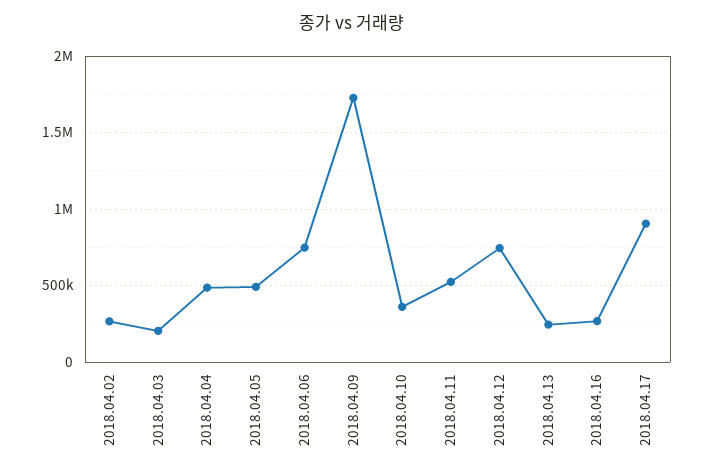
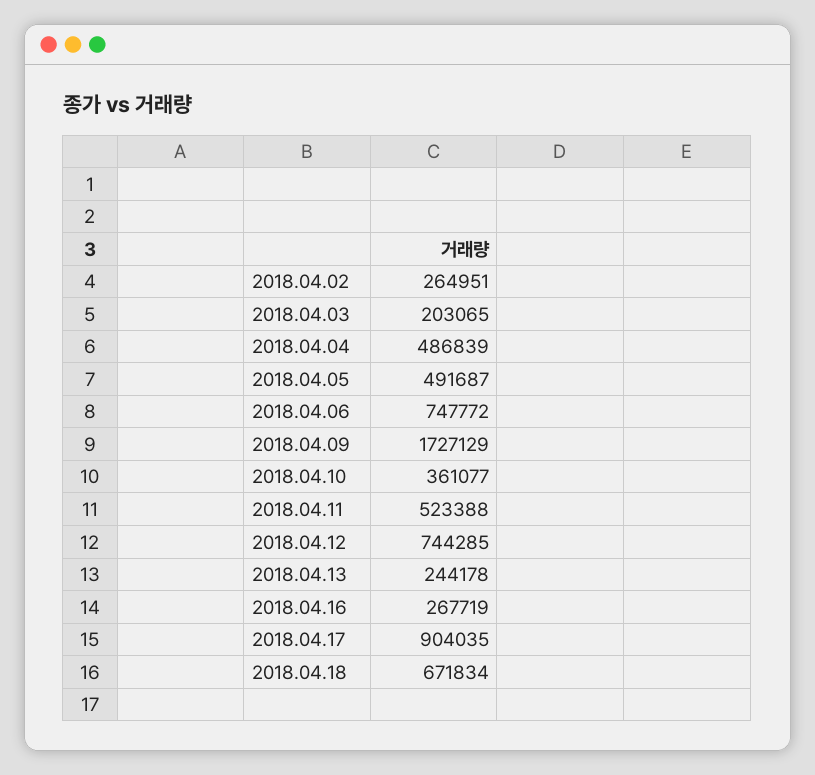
2018.04.18: none -> 671834

